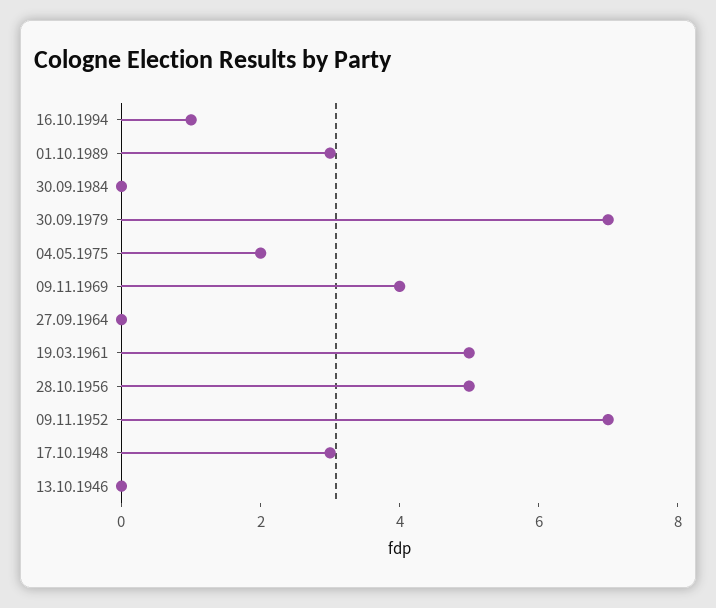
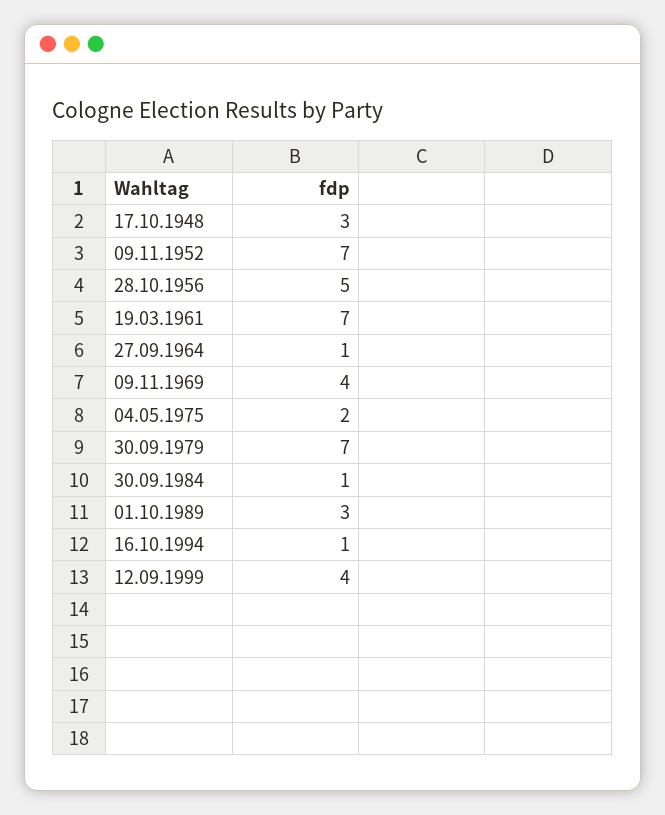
30.09.1984: 0 -> 1
27.09.1964: 0 -> 1
19.03.1961: 5 -> 7
13.10.1946: 0 -> none
12.09.1999: none -> 4

